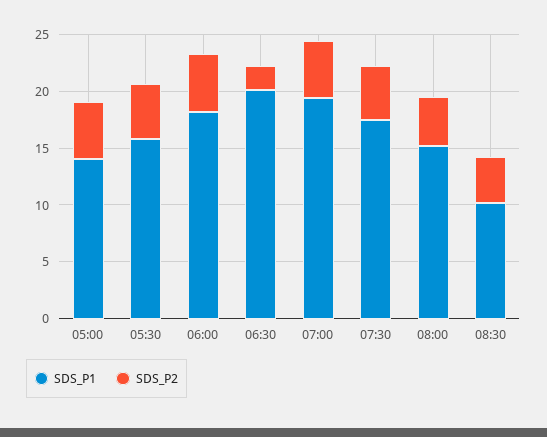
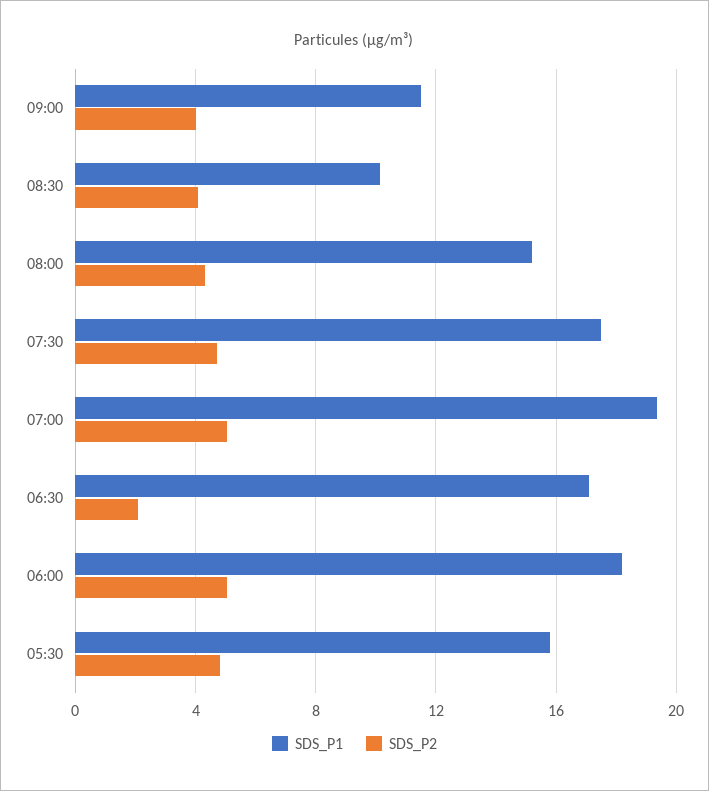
SDS_P1, 05:00: 14 -> none
SDS_P2, 05:00: 5 -> none
SDS_P1, 06:30: 20 -> 17
SDS_P1, 09:00: none -> 11.5
SDS_P2, 09:00: none -> 4

